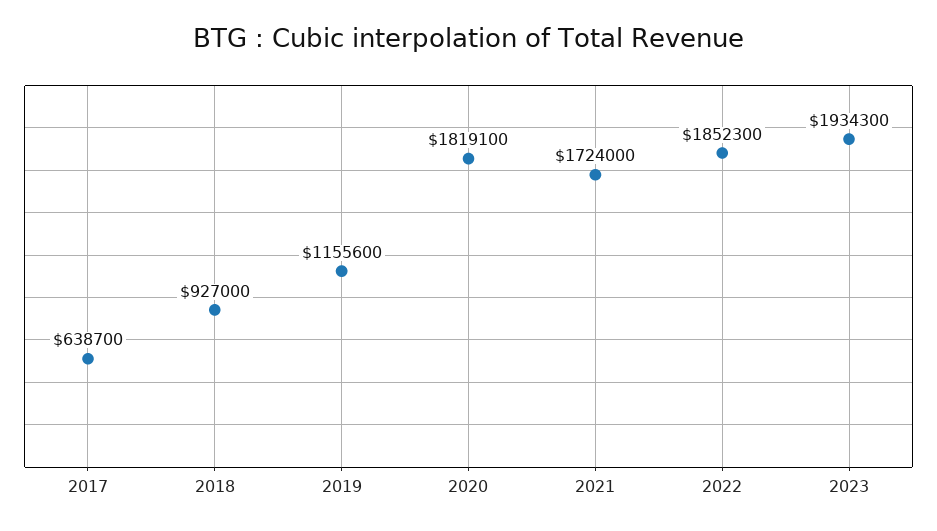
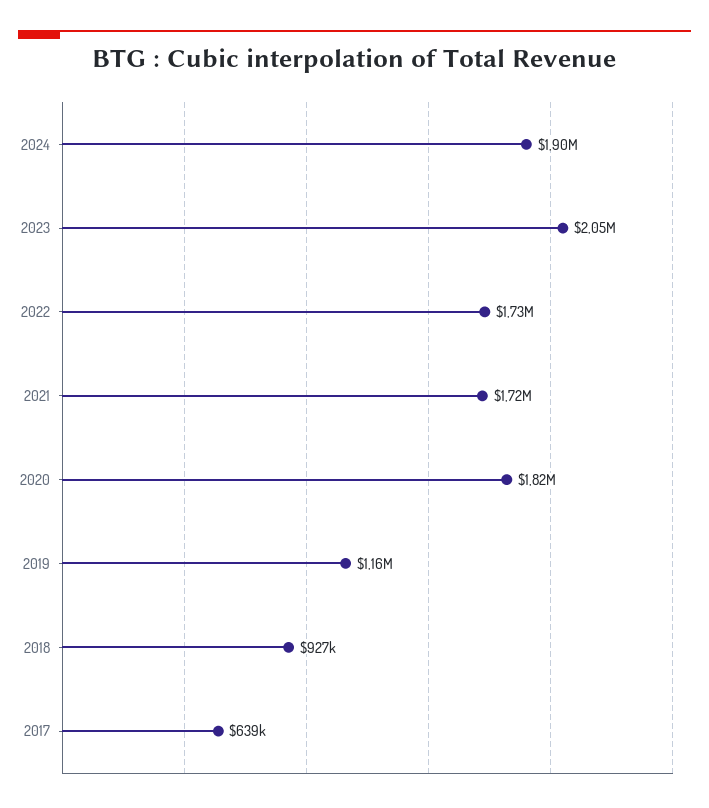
2022: 1852300 -> 1730000
2023: 1934300 -> 2050000
2024: none -> 1900000

